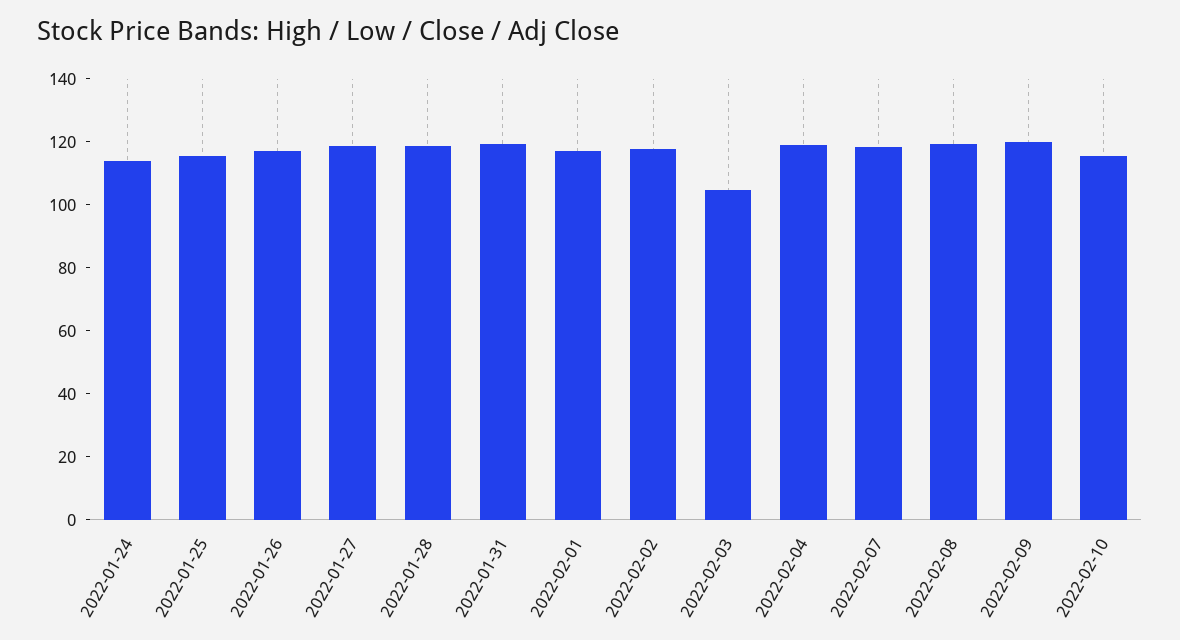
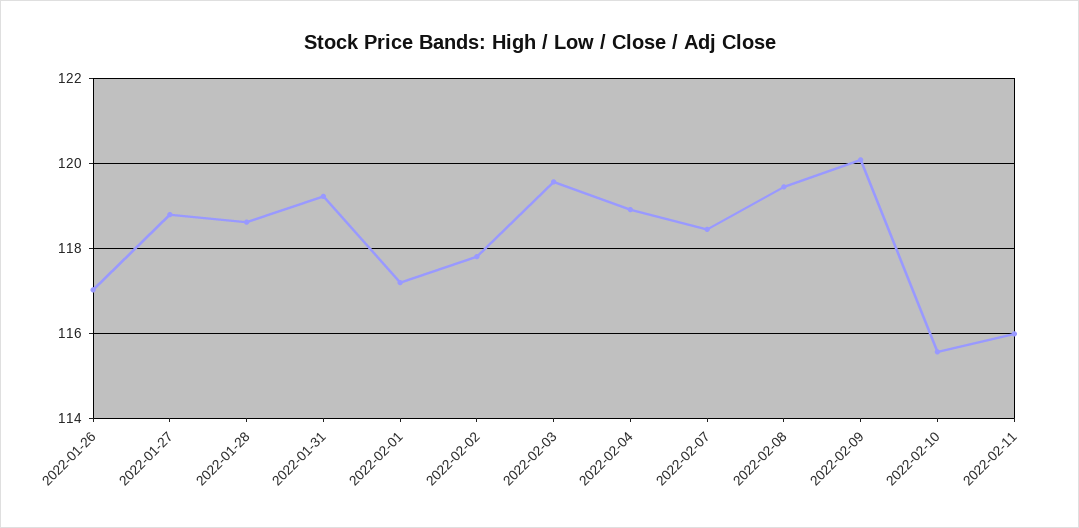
2022-01-24: 115 -> none
2022-01-25: 115 -> none
2022-02-03: 105 -> 119.6
2022-02-11: none -> 116

